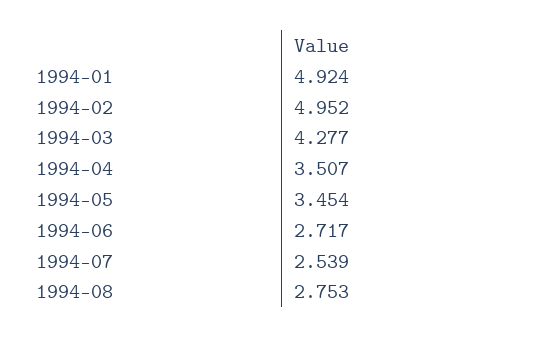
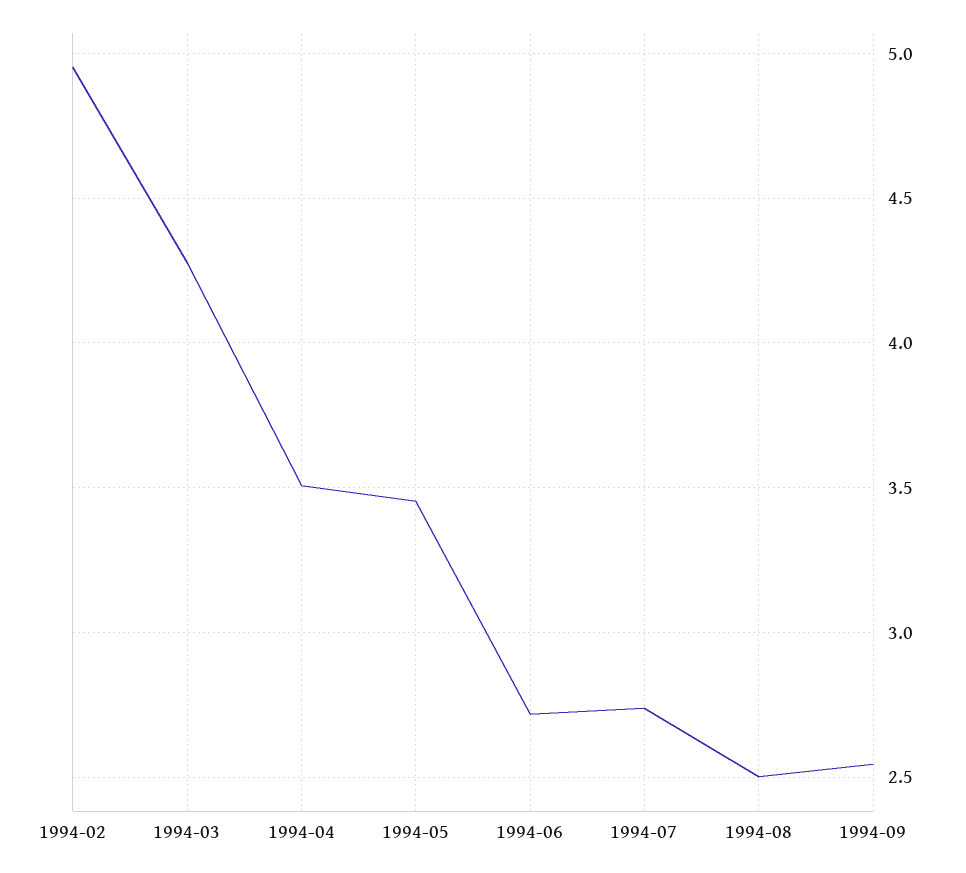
1994-01: 4.924 -> none
1994-07: 2.539 -> 2.75
1994-08: 2.753 -> 2.5
1994-09: none -> 2.55

